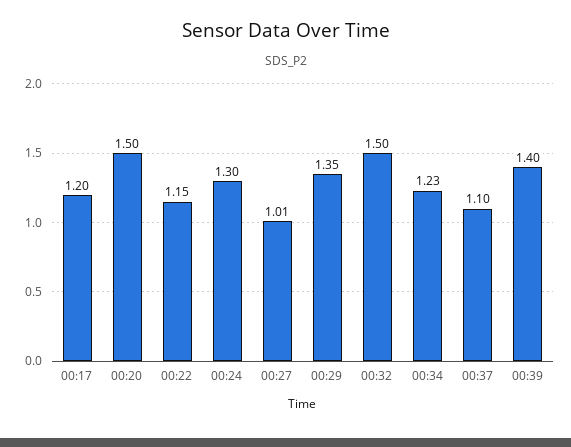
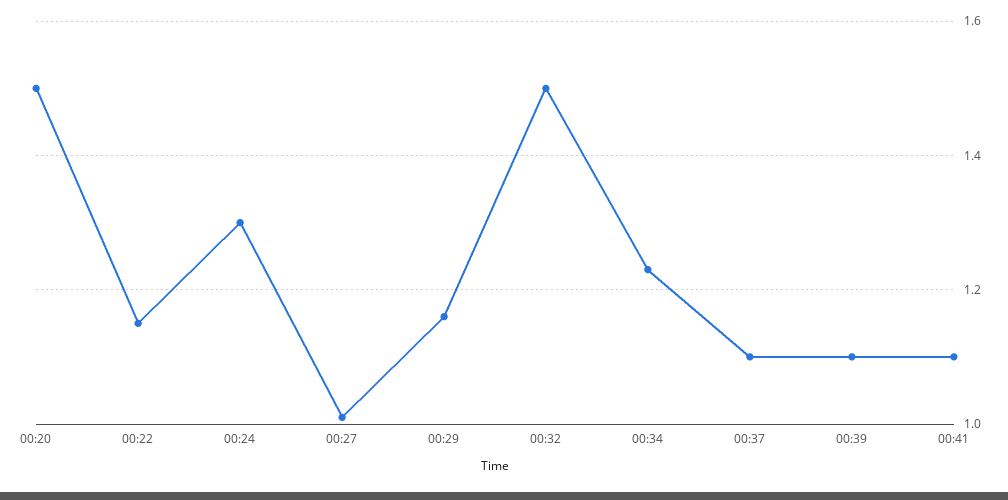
00:17: 1.2 -> none
00:29: 1.35 -> 1.15
00:39: 1.4 -> 1.1
00:41: none -> 1.1

